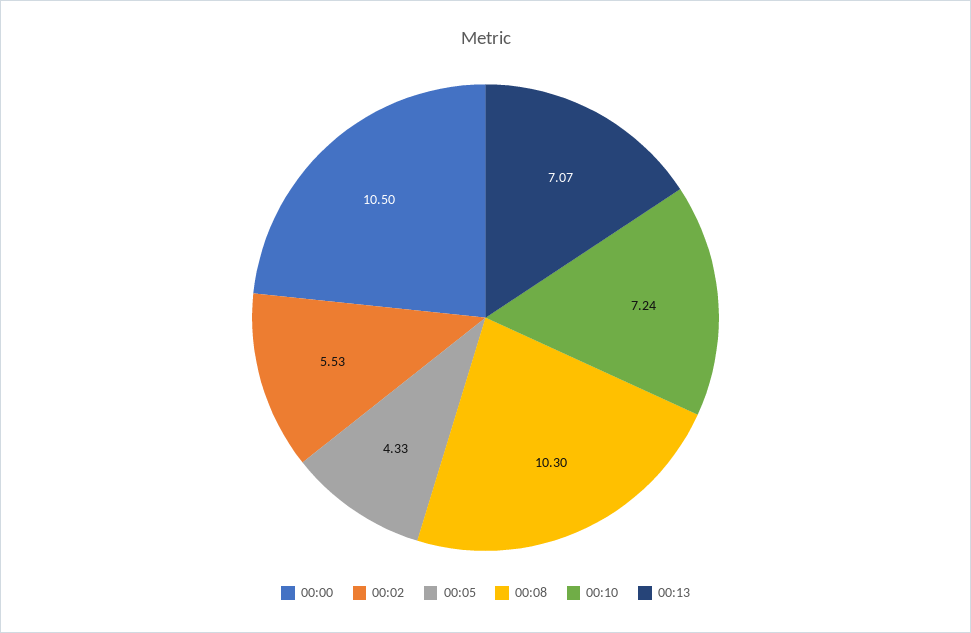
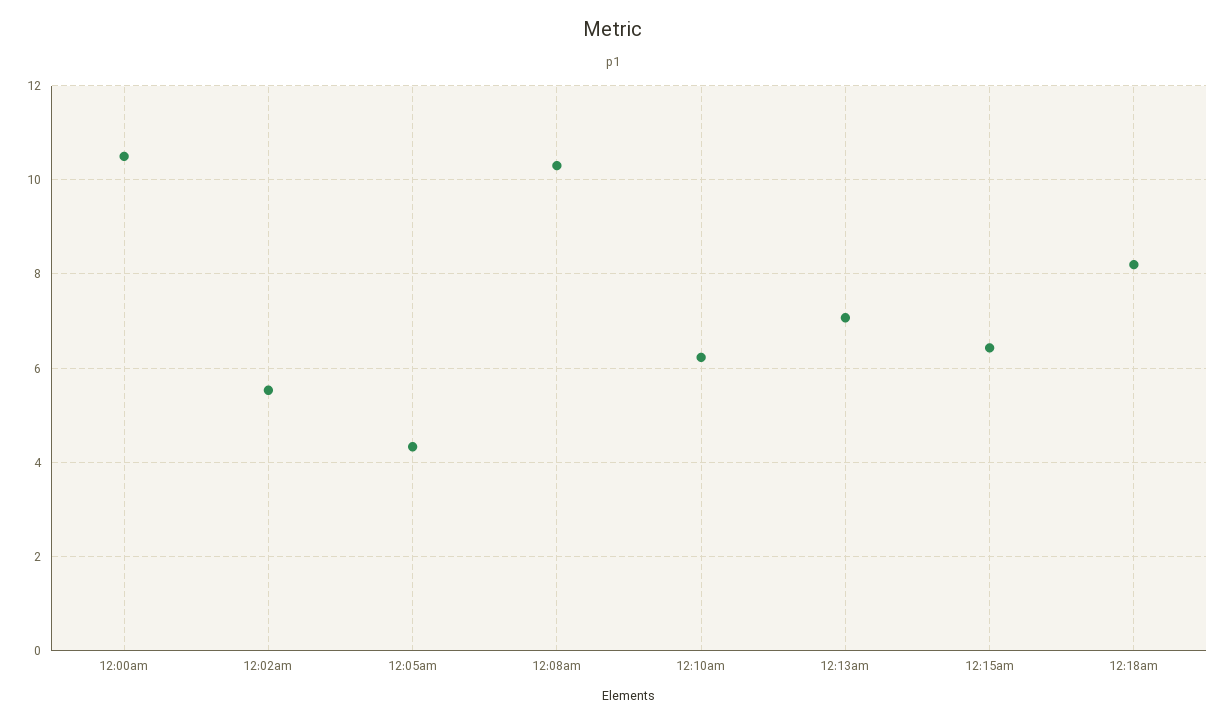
00:10: 7.24 -> 6.2
12:15am: none -> 6.4
12:18am: none -> 8.2

